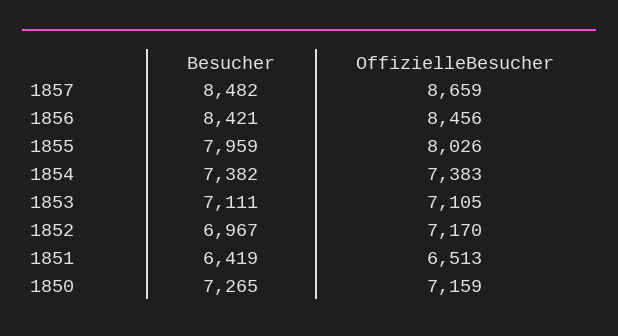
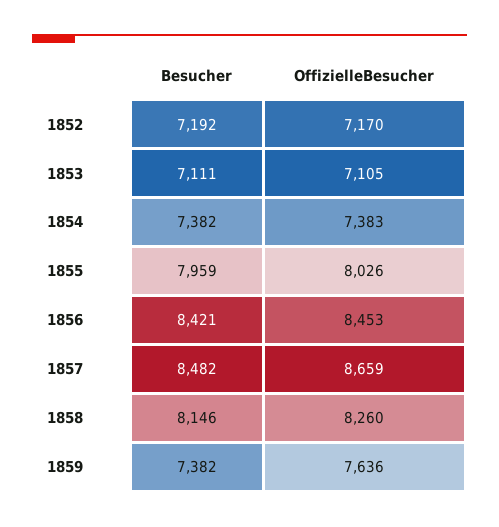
OffizielleBesucher, 1856: 8456 -> 8453
Besucher, 1852: 6967 -> 7192
Besucher, 1851: 6419 -> none
OffizielleBesucher, 1851: 6513 -> none
Besucher, 1850: 7265 -> none
OffizielleBesucher, 1850: 7159 -> none
Besucher, 1858: none -> 8146
OffizielleBesucher, 1858: none -> 8260
Besucher, 1859: none -> 7382
OffizielleBesucher, 1859: none -> 7636

